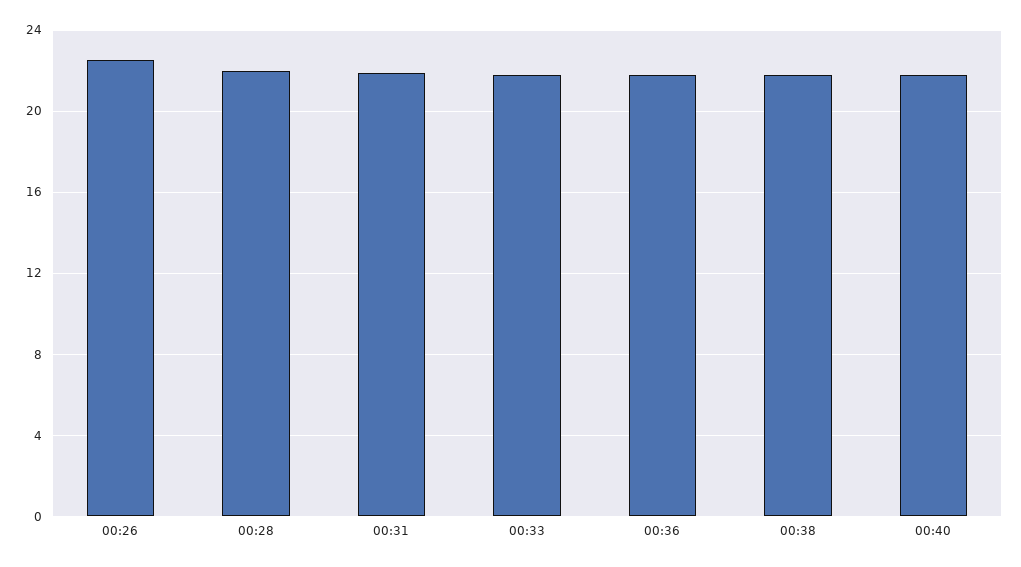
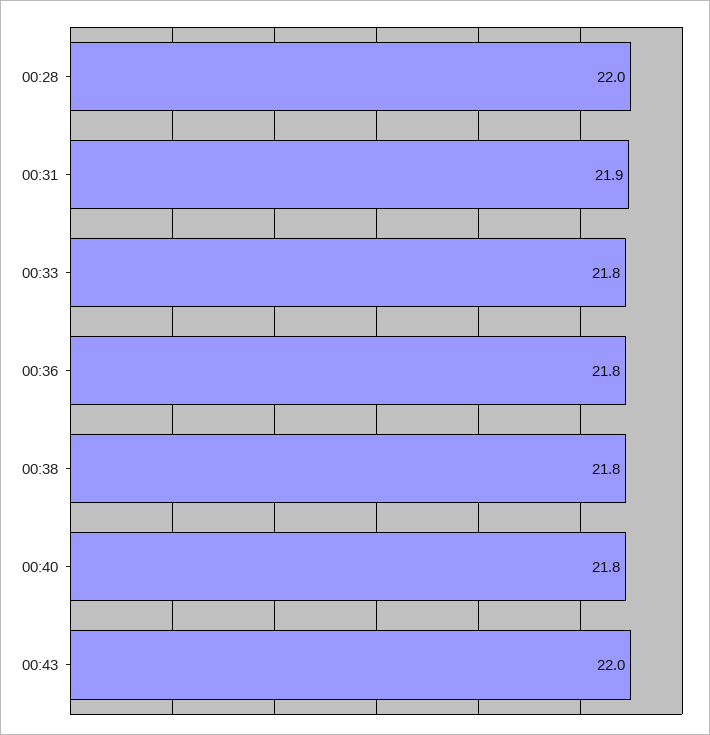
00:26: 22.5 -> none
00:43: none -> 22

